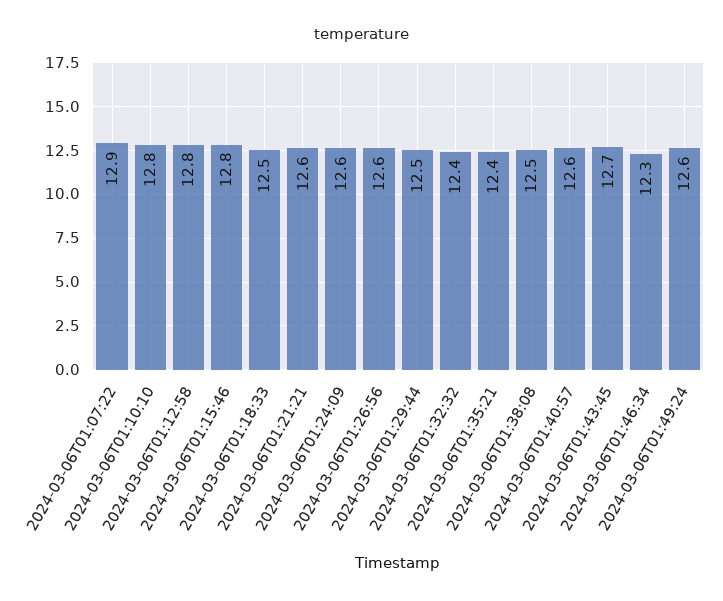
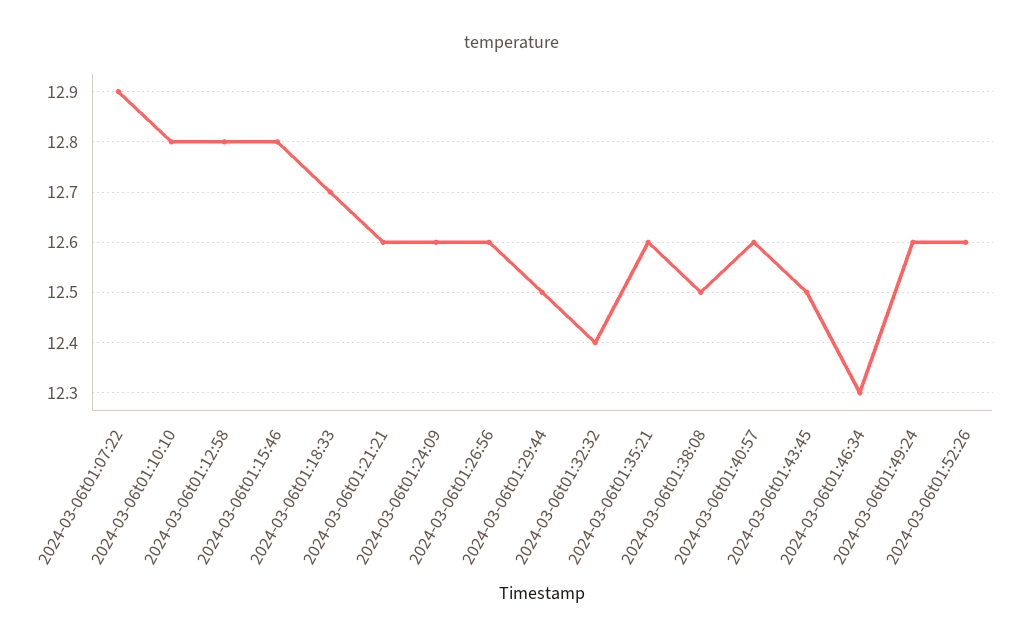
2024-03-06T01:18:33: 12.5 -> 12.7
2024-03-06T01:35:21: 12.4 -> 12.6
2024-03-06T01:43:45: 12.7 -> 12.5
2024-03-06t01:52:26: none -> 12.6

